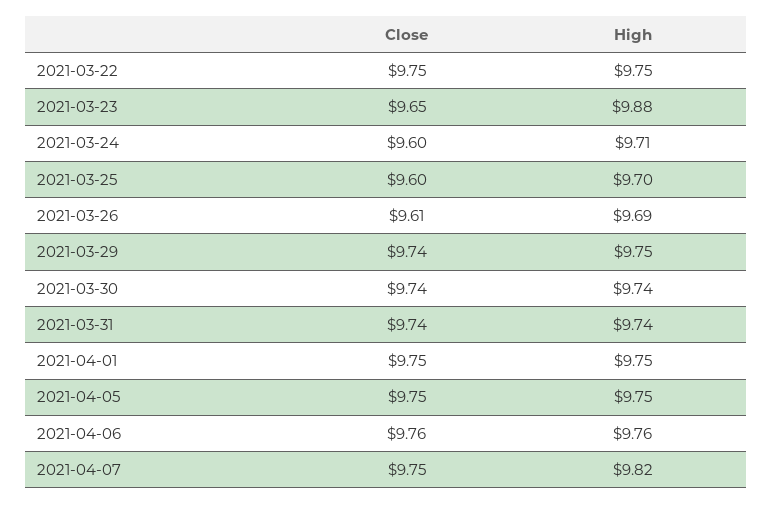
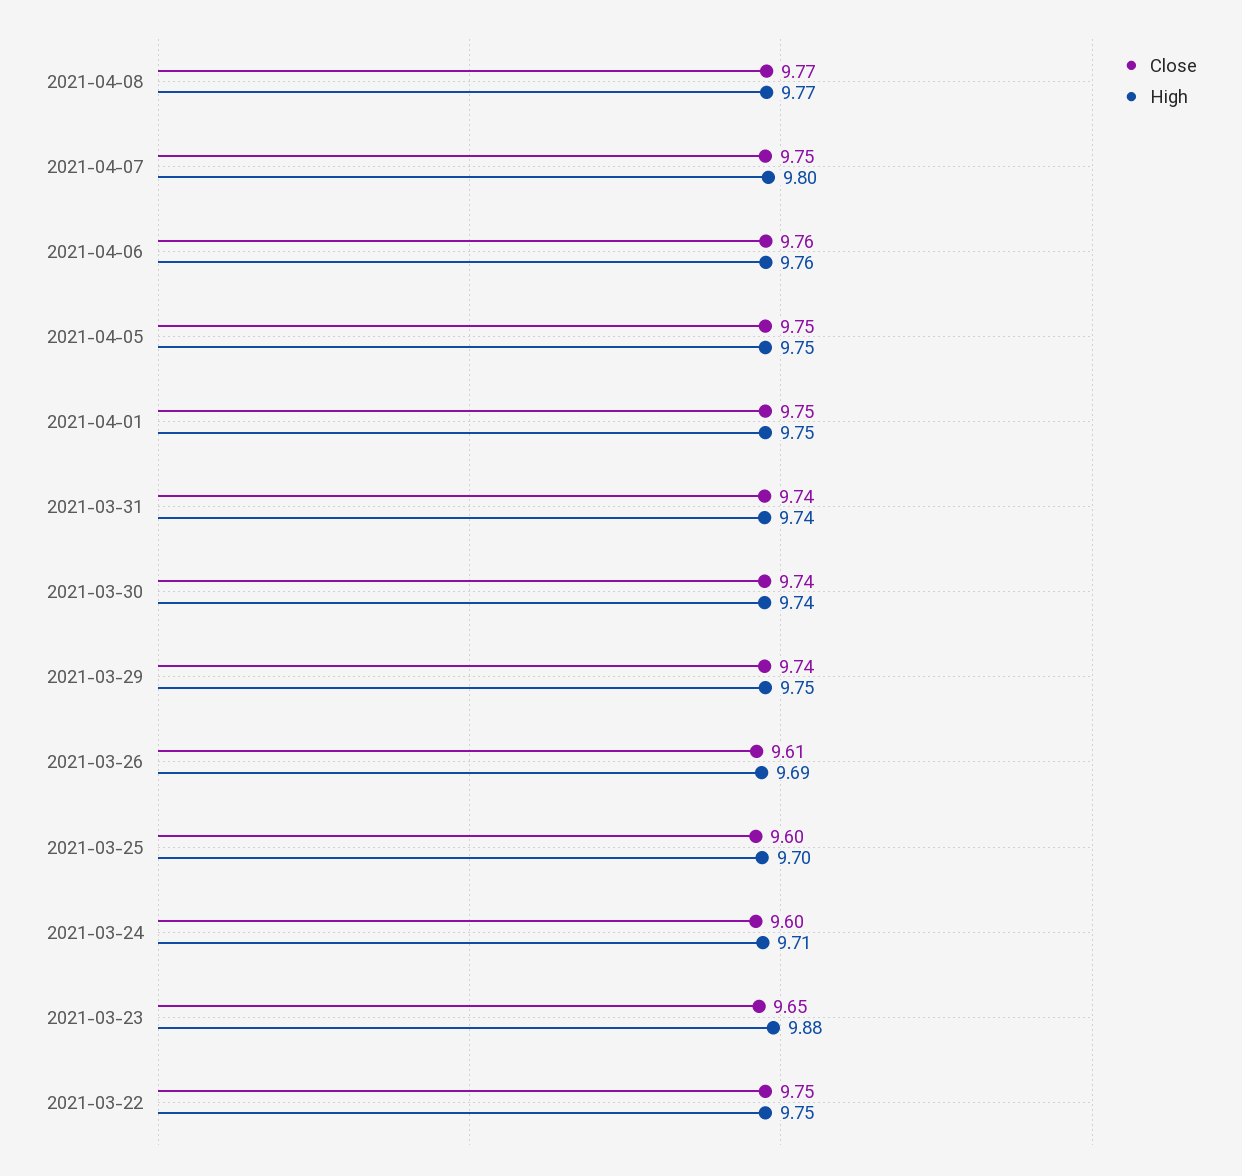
High, 2021-04-07: 9.82 -> 9.8
Close, 2021-04-08: none -> 9.77
High, 2021-04-08: none -> 9.77

